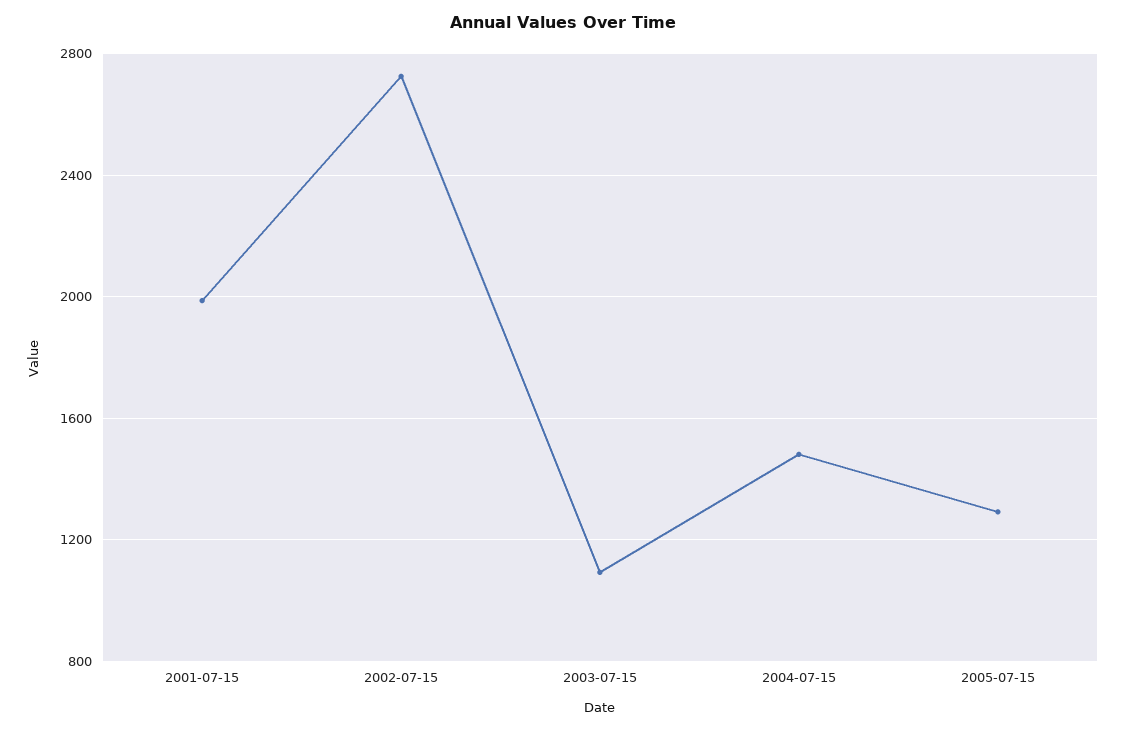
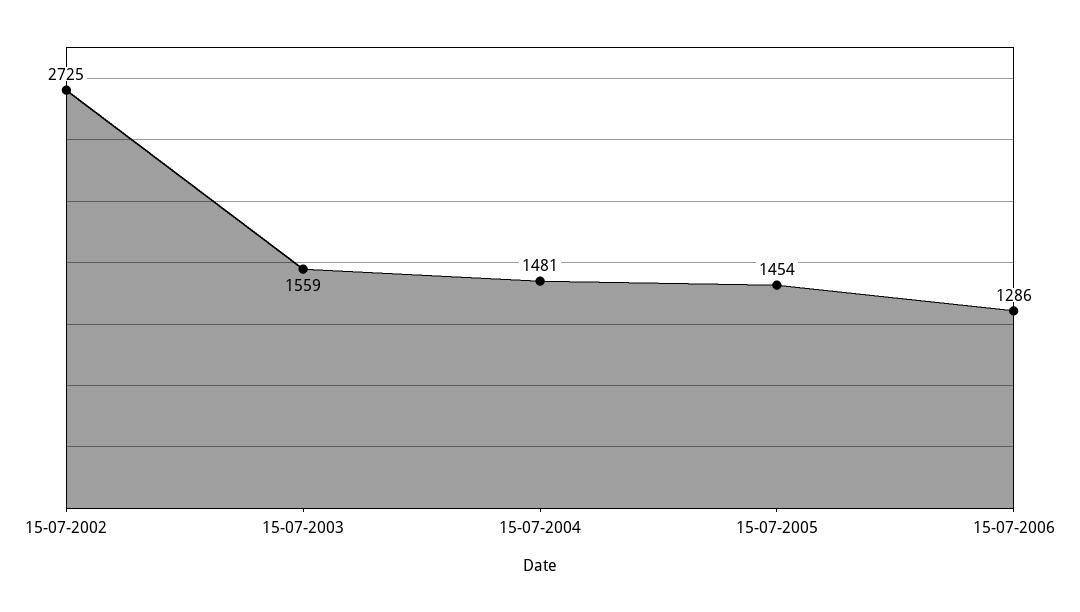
2001-07-15: 2000 -> none
2003-07-15: 1100 -> 1559
2005-07-15: 1300 -> 1454
15-07-2006: none -> 1286

